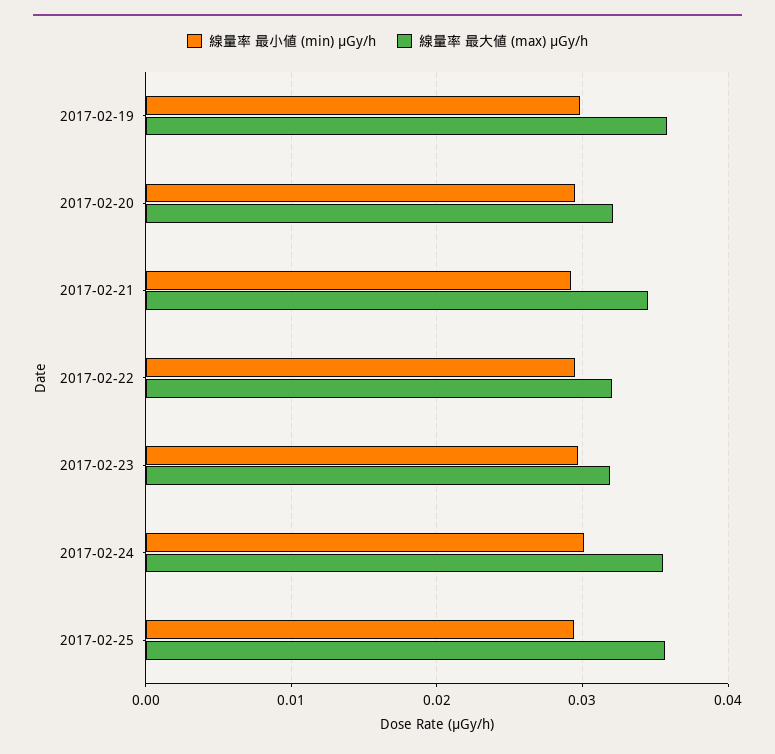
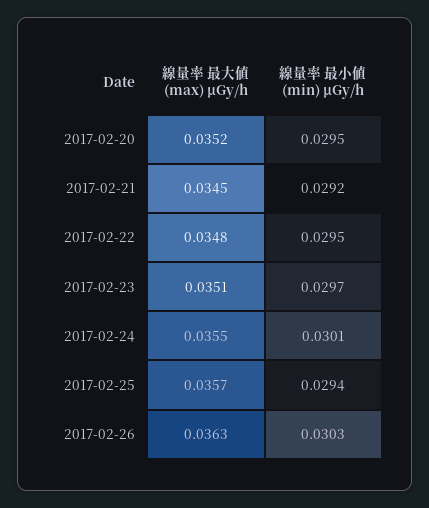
線量率 最小値 (min) μGy/h, 2017-02-19: 0.03 -> none
線量率 最大値 (max) μGy/h, 2017-02-19: 0.036 -> none
線量率 最大値 (max) μGy/h, 2017-02-20: 0.032 -> 0.0352
線量率 最大値 (max) μGy/h, 2017-02-22: 0.032 -> 0.0348
線量率 最大値 (max) μGy/h, 2017-02-23: 0.032 -> 0.0351
線量率 最大値 (max) μGy/h, 2017-02-26: none -> 0.0363
線量率 最小値 (min) μGy/h, 2017-02-26: none -> 0.0303

